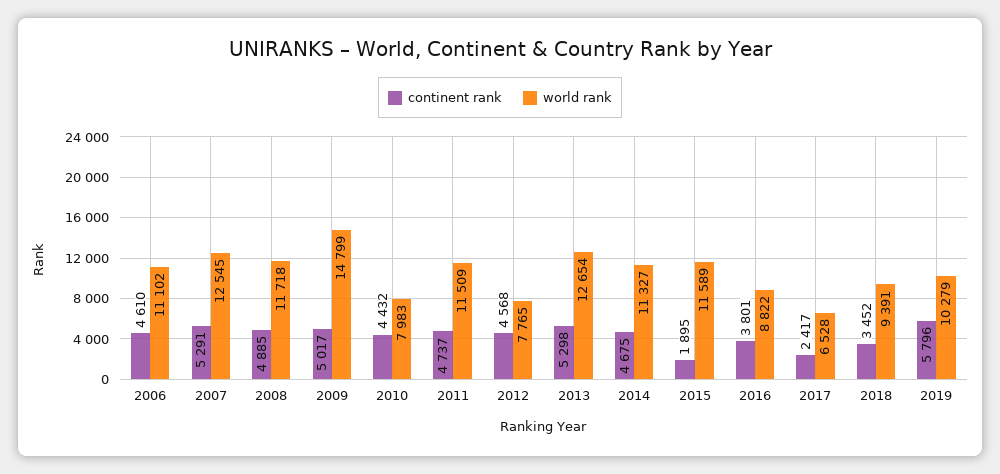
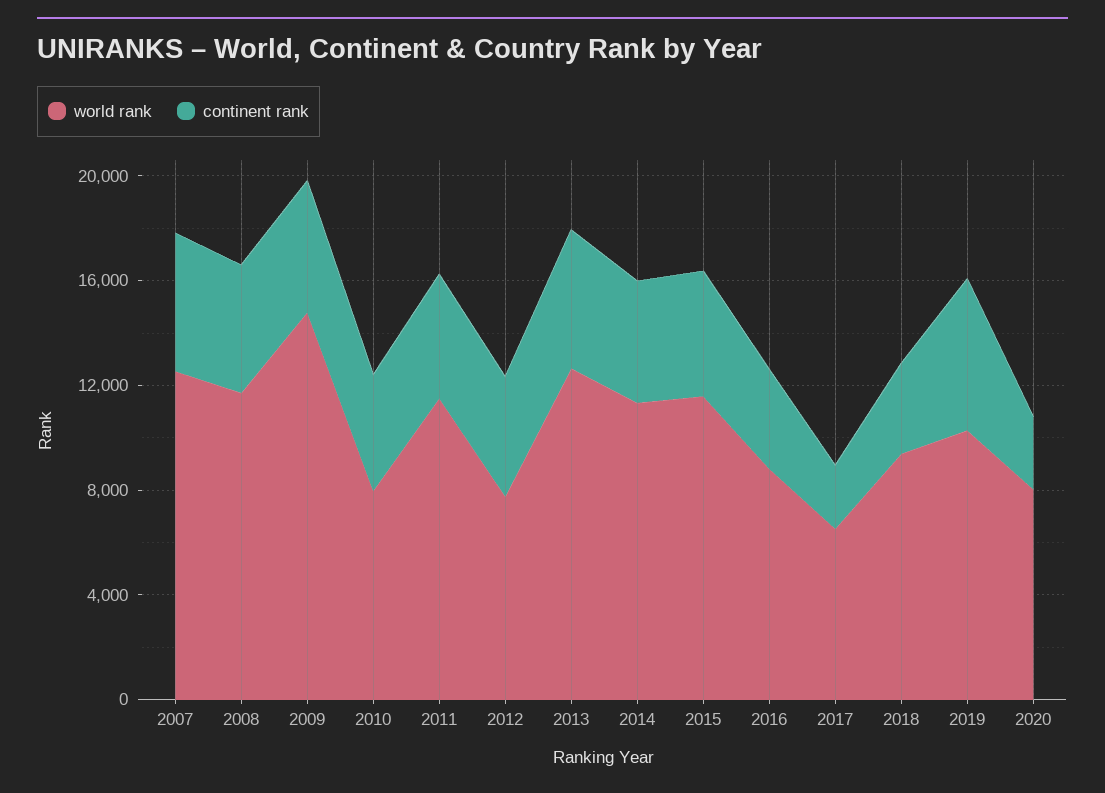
continent rank, 2006: 4610 -> none
world rank, 2006: 11102 -> none
continent rank, 2015: 1895 -> 5000
world rank, 2020: none -> 8000
continent rank, 2020: none -> 3000

